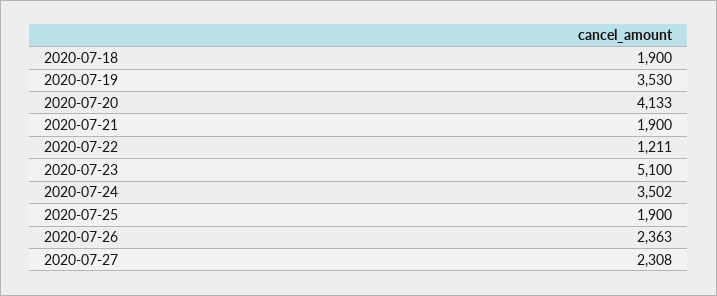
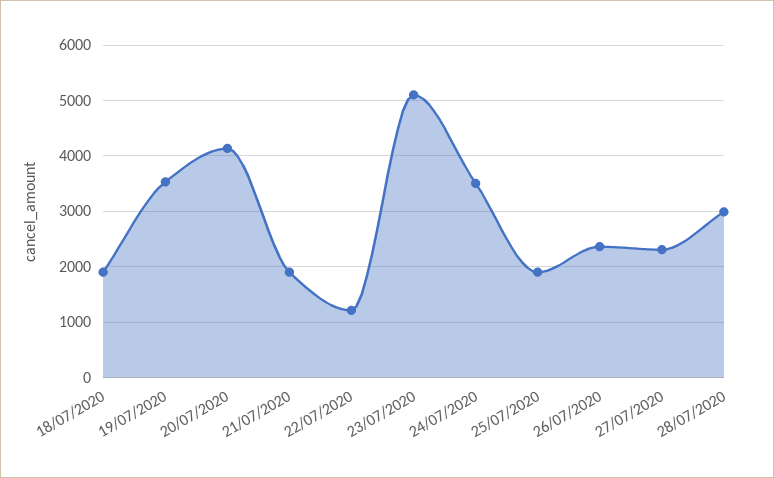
28/07/2020: none -> 3000

